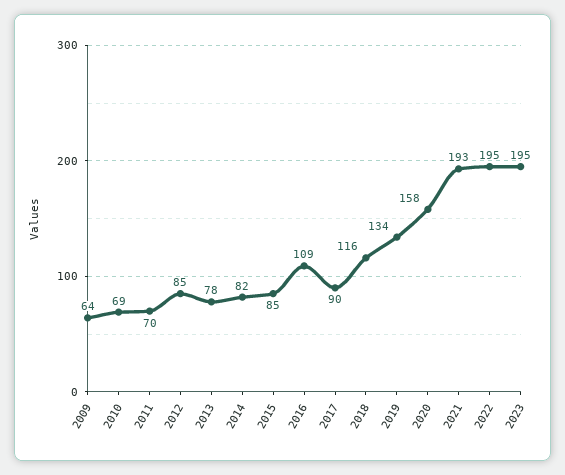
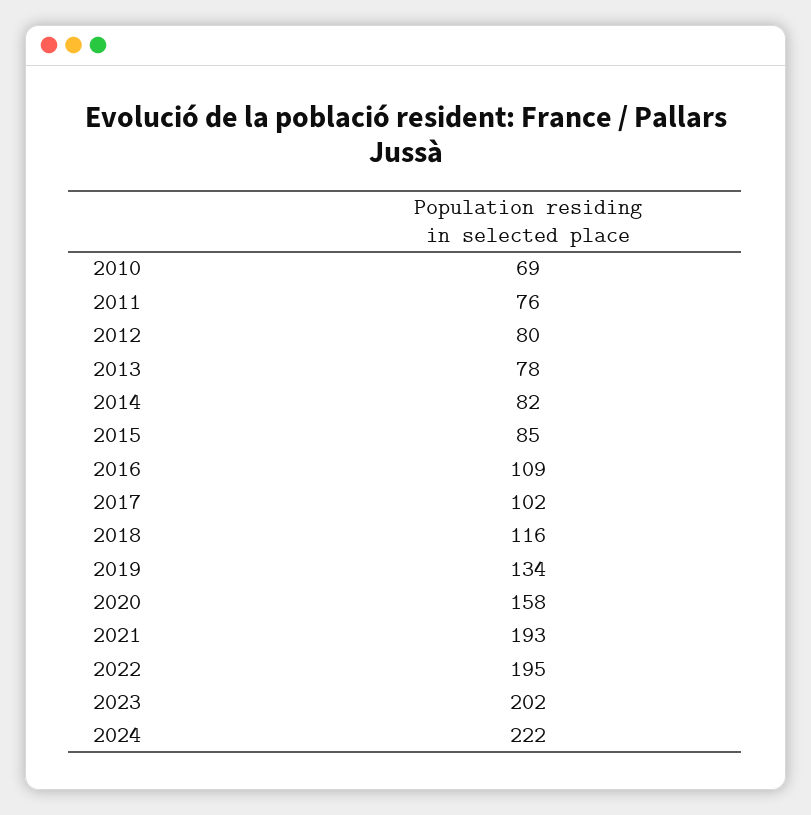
2009: 64 -> none
2011: 70 -> 76
2012: 85 -> 80
2017: 90 -> 102
2023: 195 -> 202
2024: none -> 222

